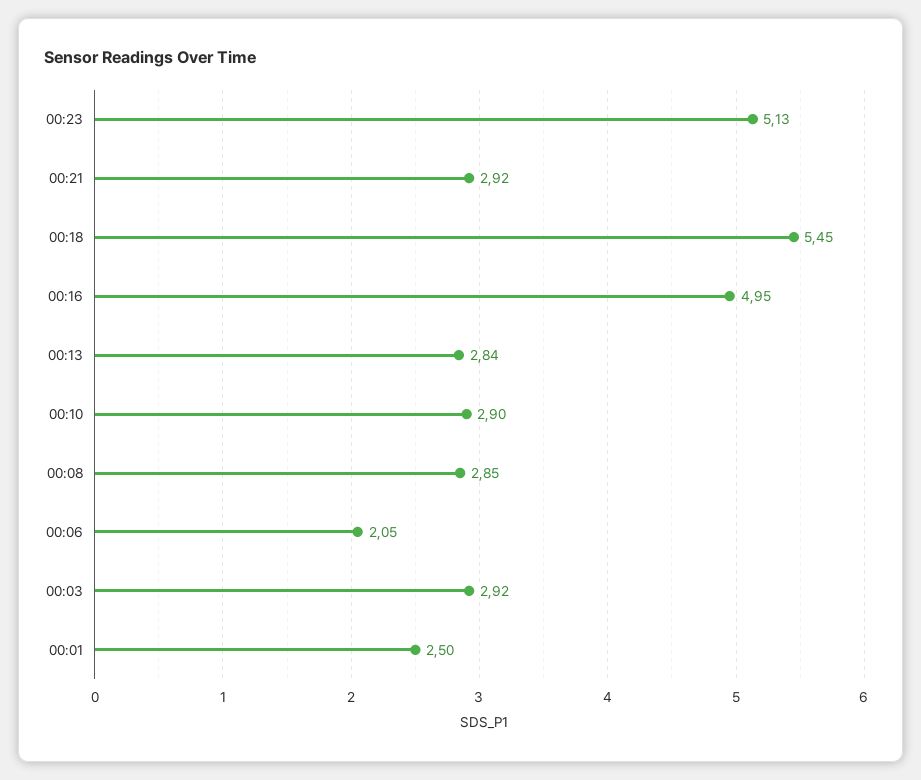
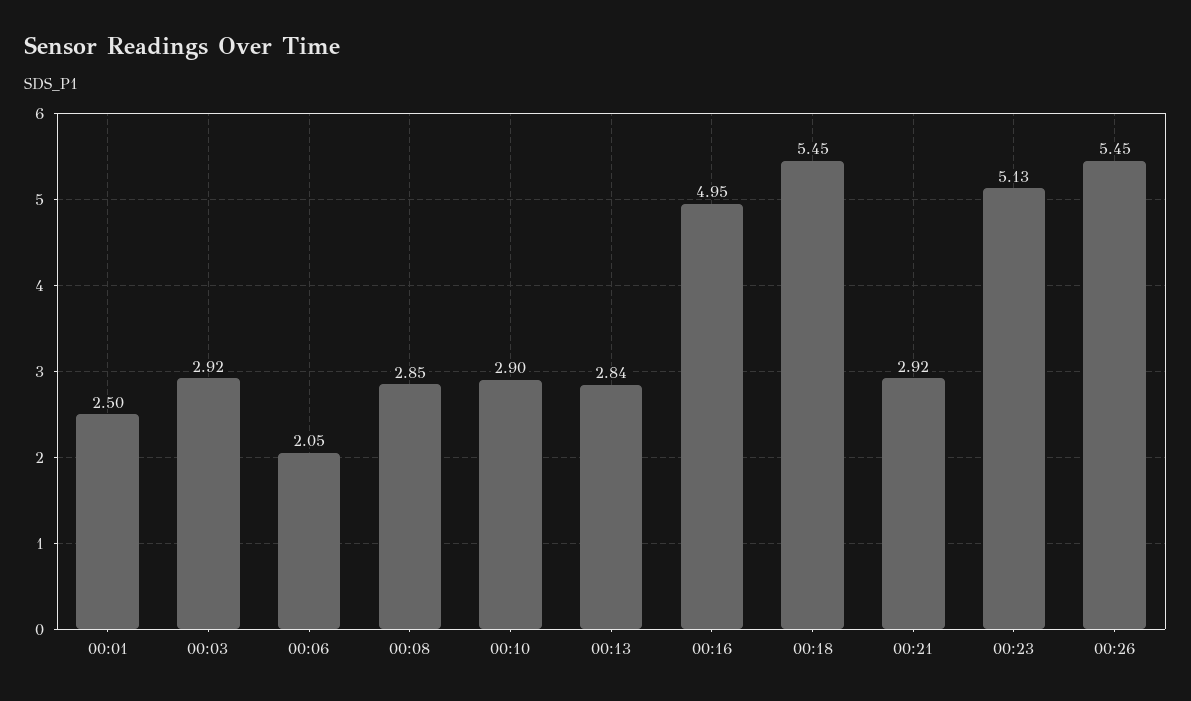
00:26: none -> 5.45

